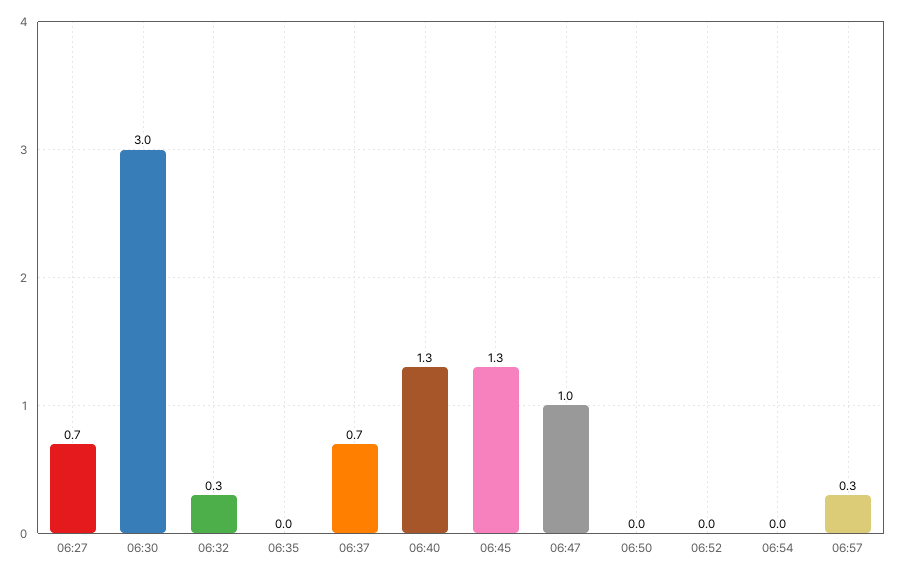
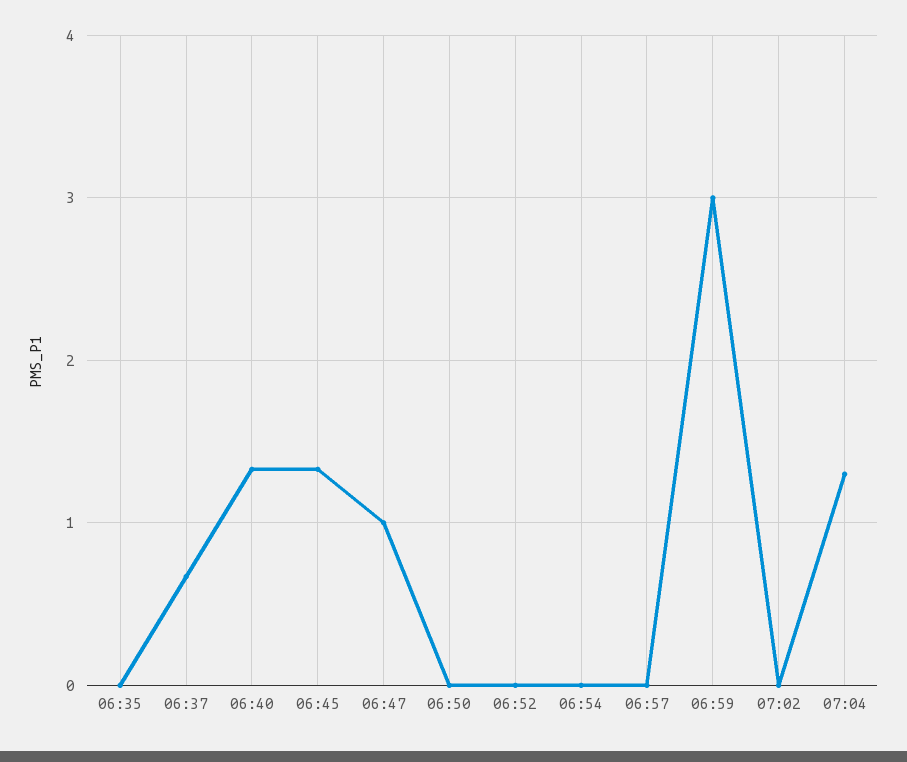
06:27: 0.7 -> none
06:30: 3 -> none
06:32: 0.3 -> none
06:57: 0.3 -> 0
06:59: none -> 3
07:02: none -> 0
07:04: none -> 1.3

